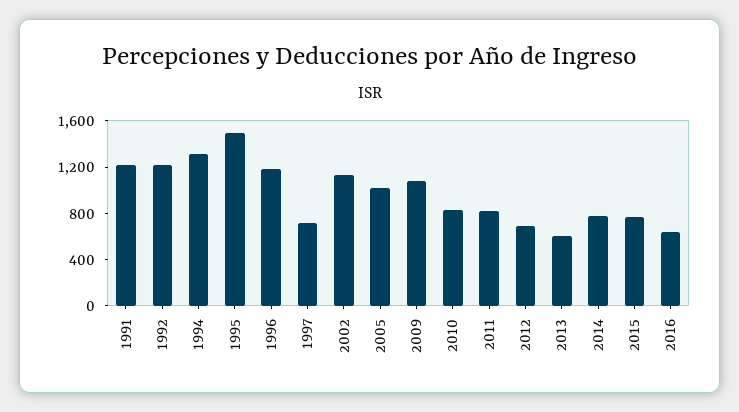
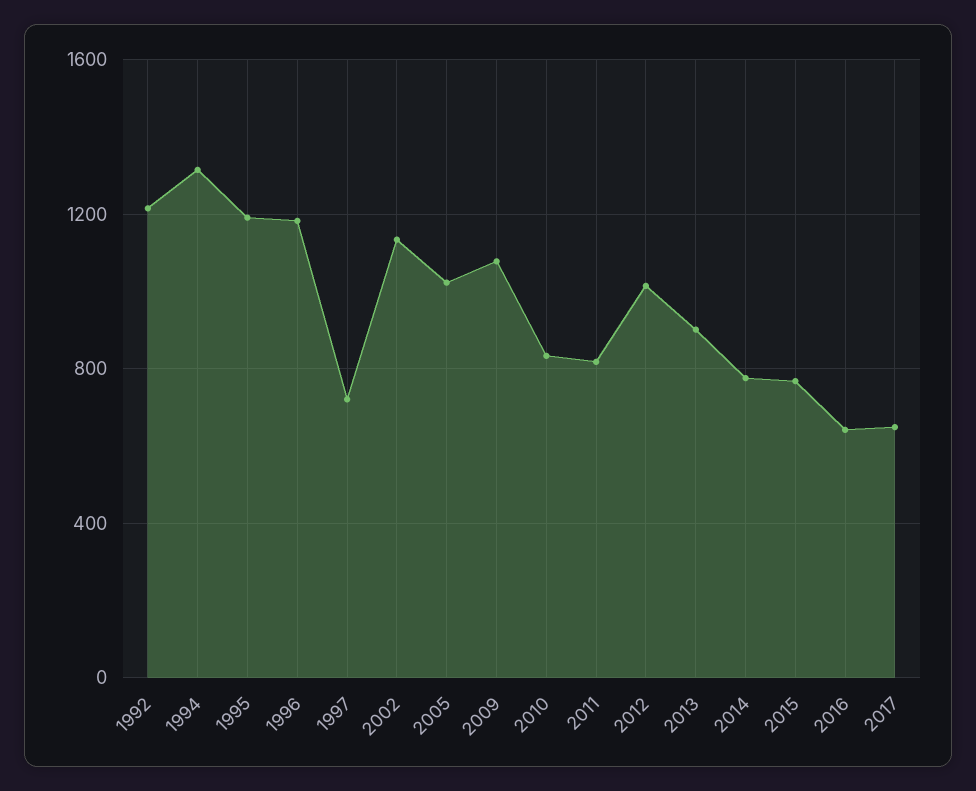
1991: 1200 -> none
1995: 1500 -> 1200
2012: 700 -> 1000
2013: 600 -> 900
2017: none -> 650

